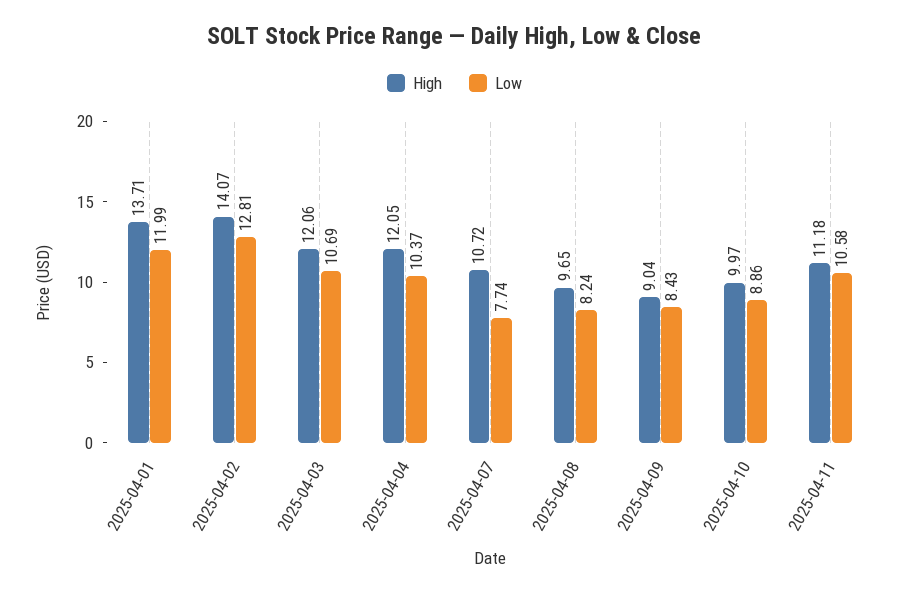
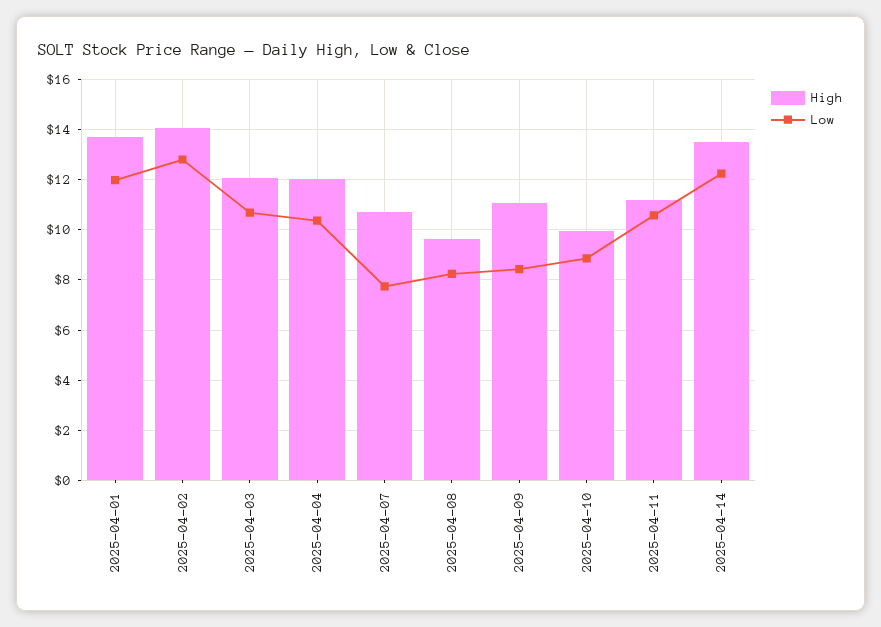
High, 2025-04-09: 9.04 -> 11
High, 2025-04-14: none -> 13.5
Low, 2025-04-14: none -> 12.25

